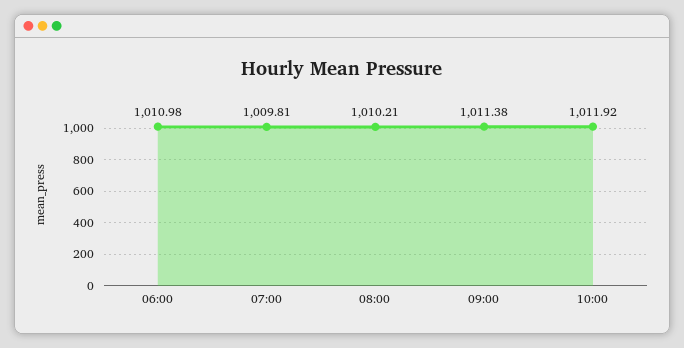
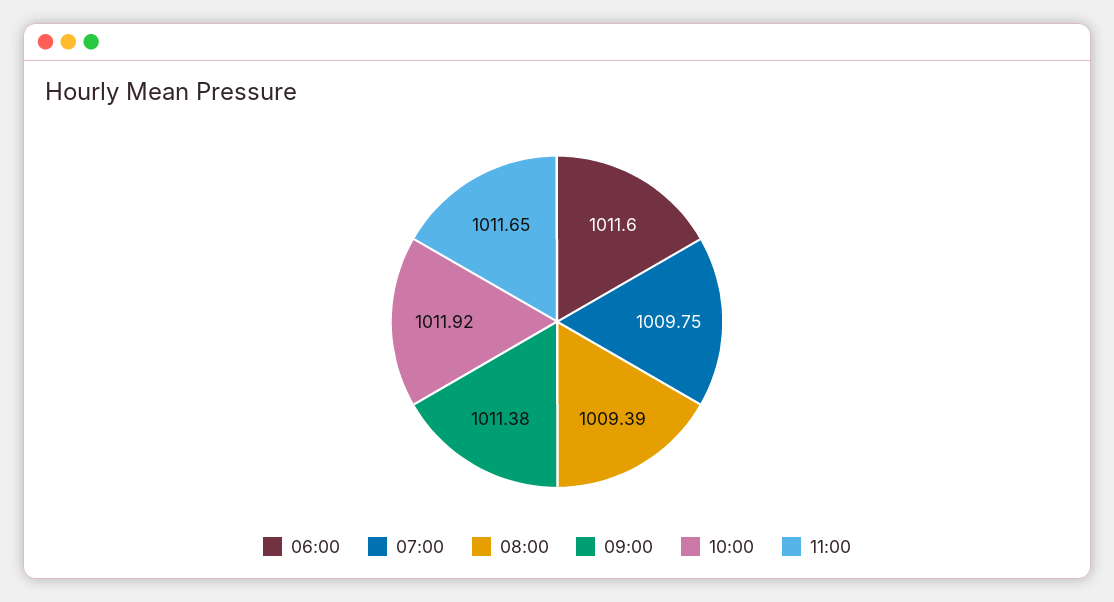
06:00: 1010.98 -> 1011.6
07:00: 1009.81 -> 1009.75
08:00: 1010.21 -> 1009.39
11:00: none -> 1011.65

